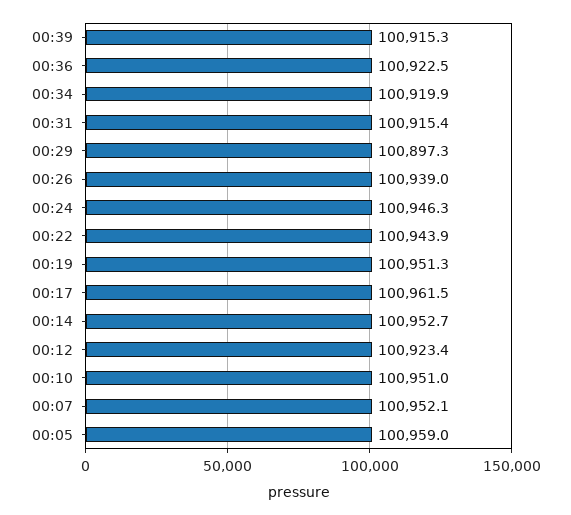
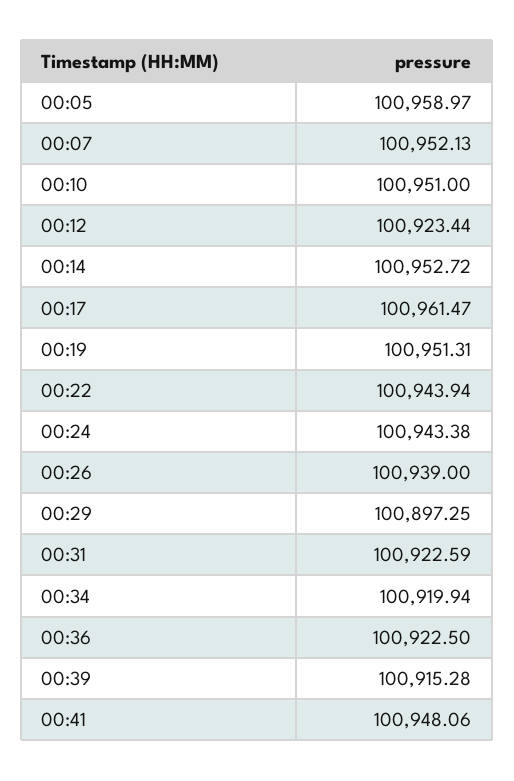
00:31: 100915.4 -> 100922.59
00:24: 100946.3 -> 100943.38
00:41: none -> 100948.06

